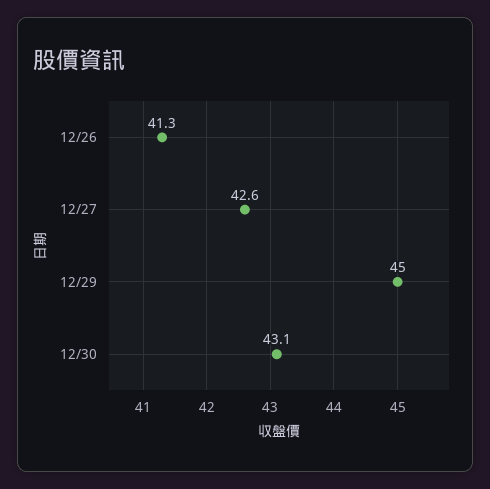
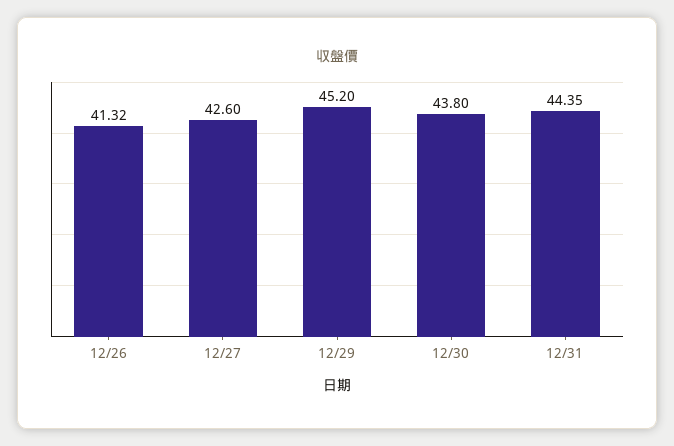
12/29: 45 -> 45.2
12/30: 43.1 -> 43.8
12/31: none -> 44.35

